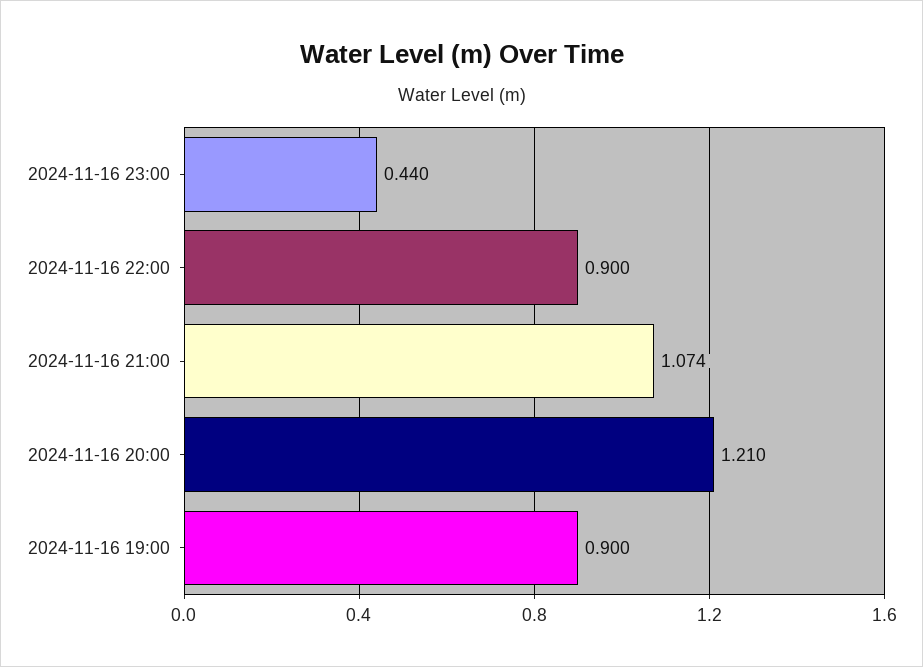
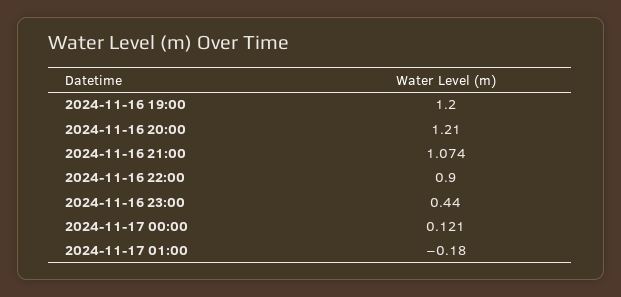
2024-11-16 19:00: 0.9 -> 1.2
2024-11-17 00:00: none -> 0.121
2024-11-17 01:00: none -> -0.18

